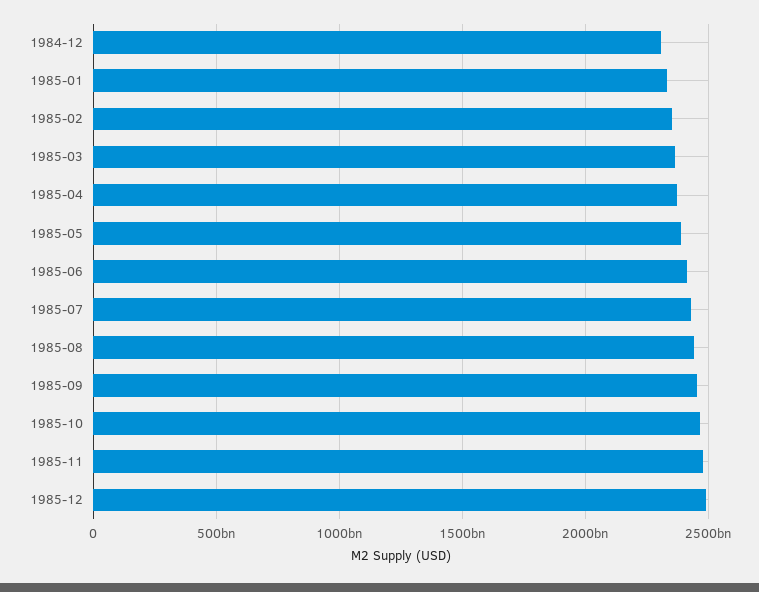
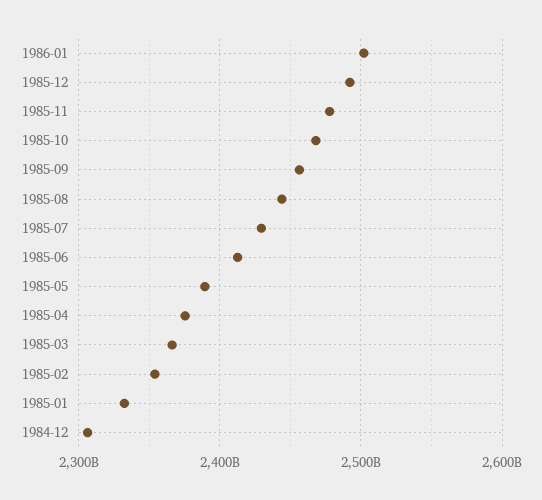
1986-01: none -> 2500000000000

